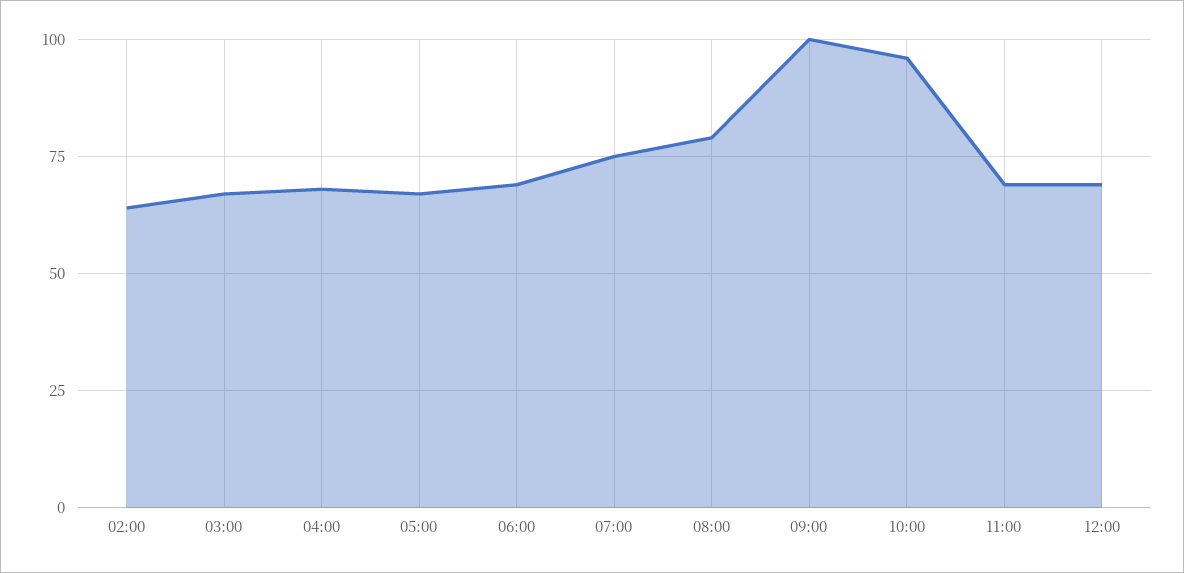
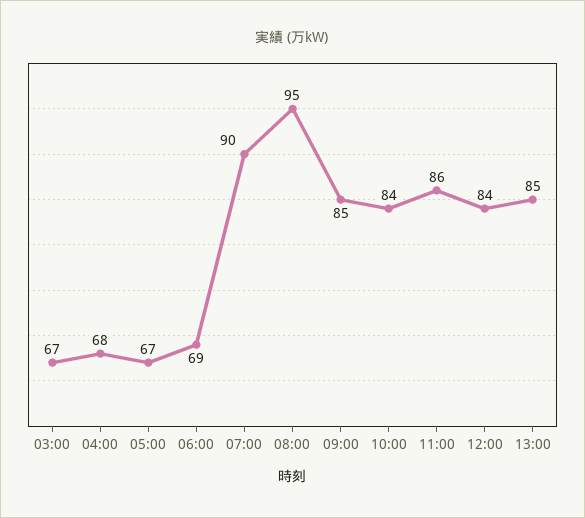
02:00: 65 -> none
07:00: 75 -> 90
08:00: 80 -> 95
09:00: 100 -> 85
10:00: 95 -> 84
11:00: 70 -> 86
12:00: 70 -> 84
13:00: none -> 85

